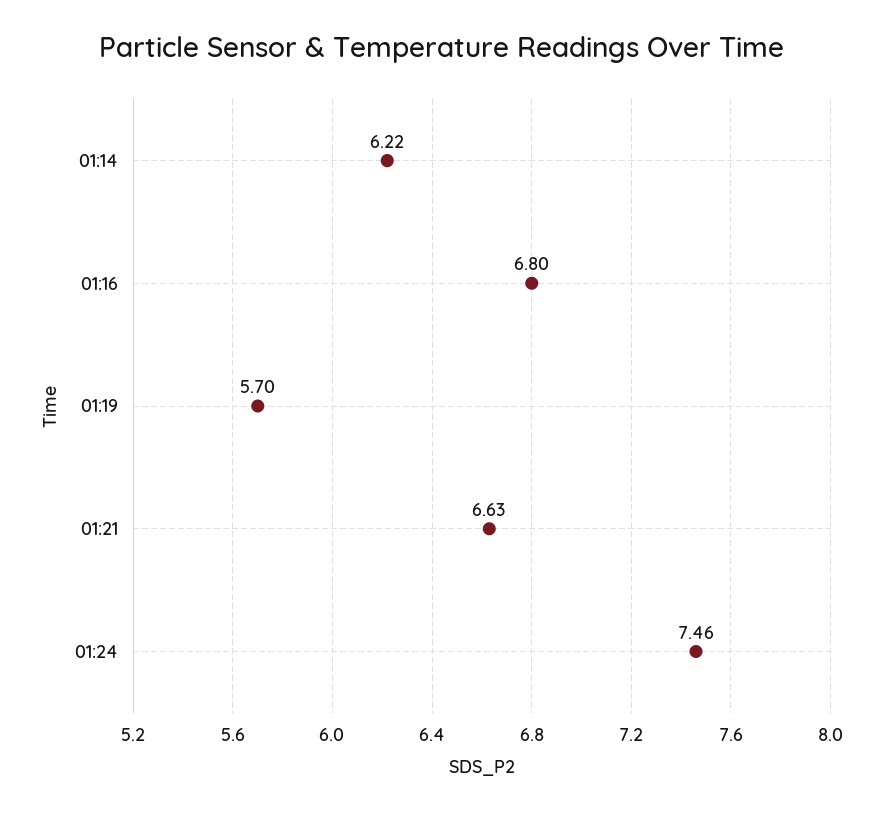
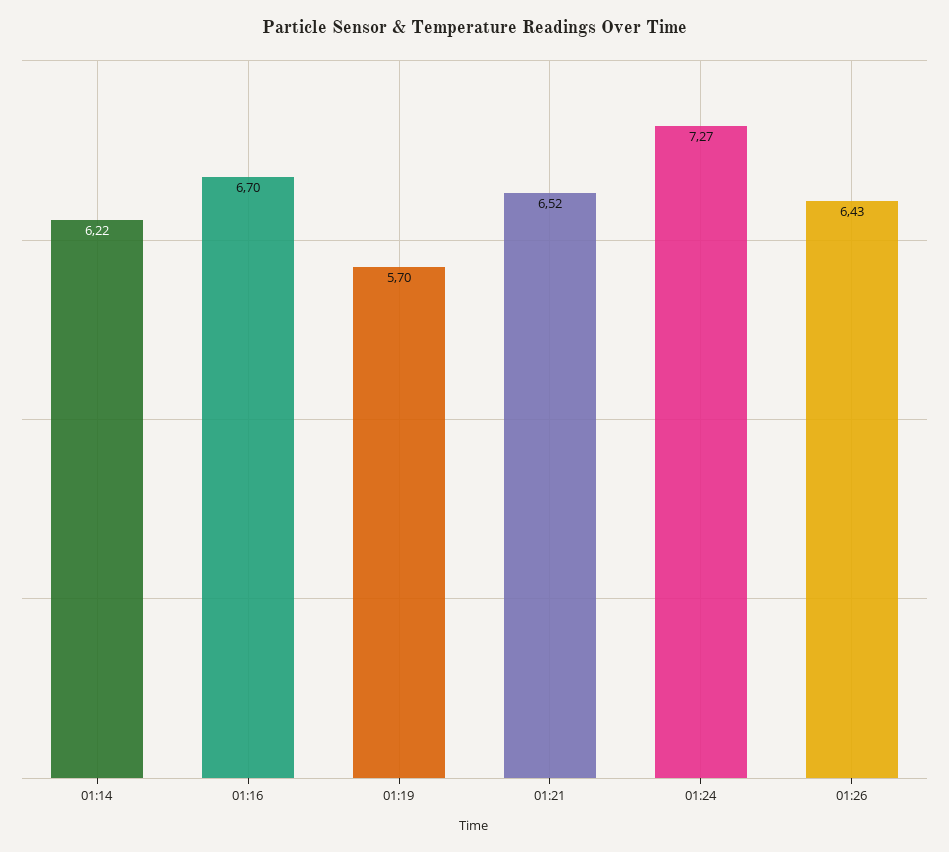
01:16: 6.8 -> 6.7
01:21: 6.63 -> 6.52
01:24: 7.46 -> 7.27
01:26: none -> 6.43

